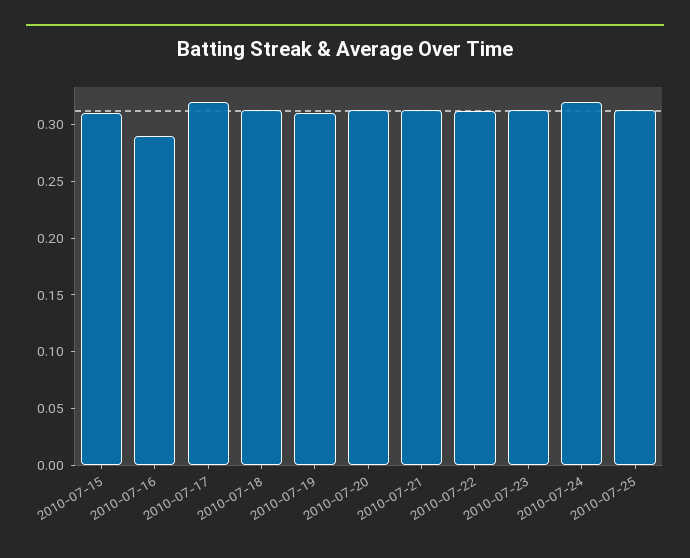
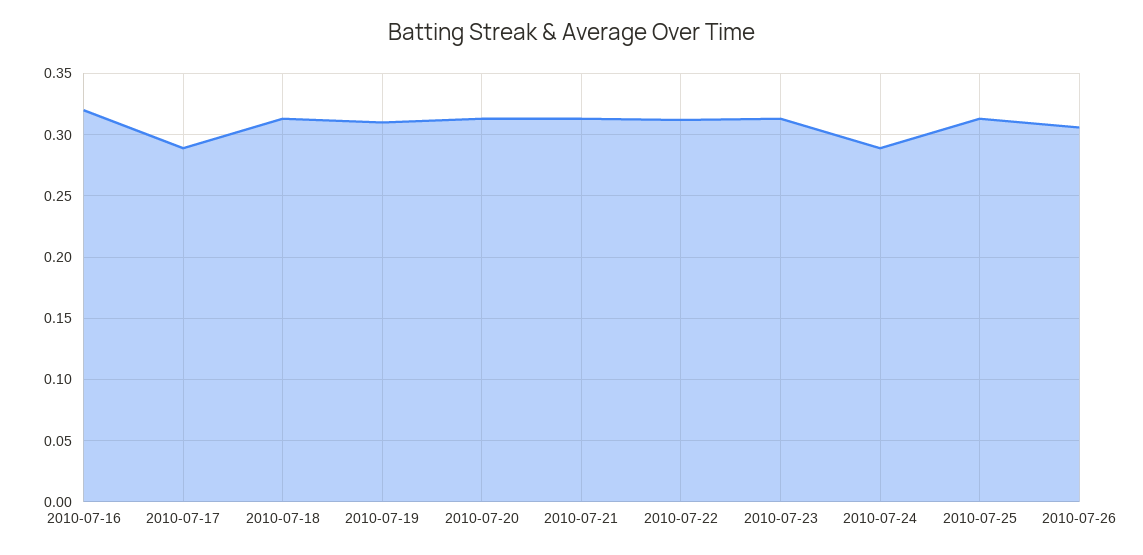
2010-07-15: 0.31 -> none
2010-07-16: 0.29 -> 0.32
2010-07-17: 0.32 -> 0.29
2010-07-24: 0.32 -> 0.29
2010-07-26: none -> 0.305

